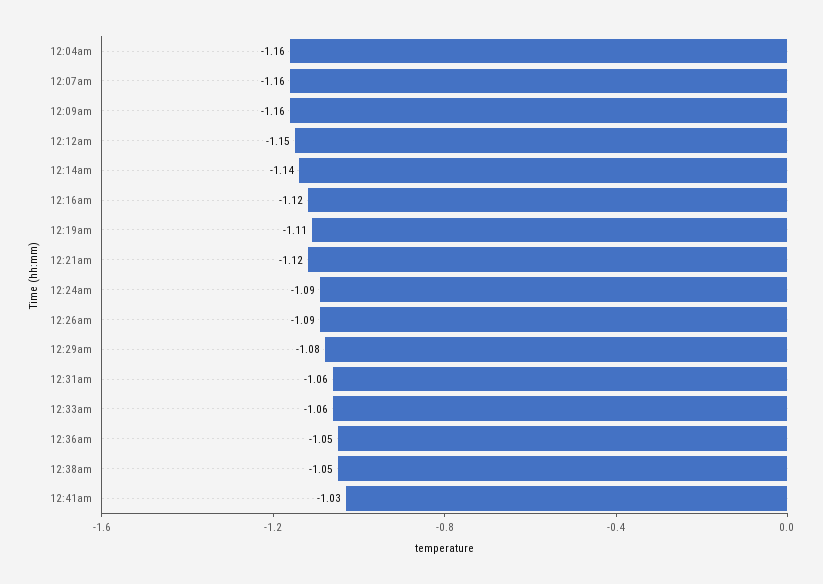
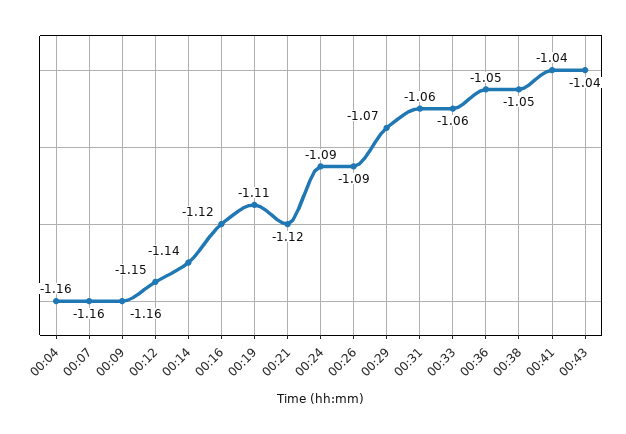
12:29am: -1.08 -> -1.07
12:41am: -1.03 -> -1.04
00:43: none -> -1.04

